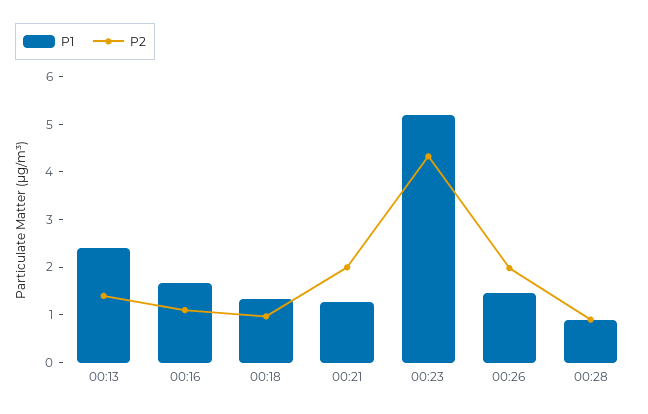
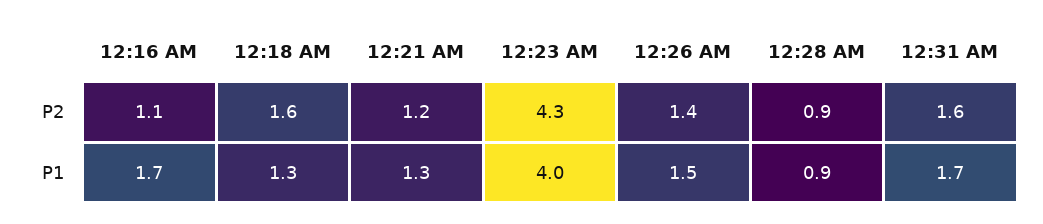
P1, 00:13: 2.4 -> none
P2, 00:13: 1.4 -> none
P2, 00:18: 1 -> 1.6
P2, 00:21: 2 -> 1.2
P1, 00:23: 5.2 -> 4
P2, 00:26: 2 -> 1.4
P2, 12:31 AM: none -> 1.6
P1, 12:31 AM: none -> 1.7

